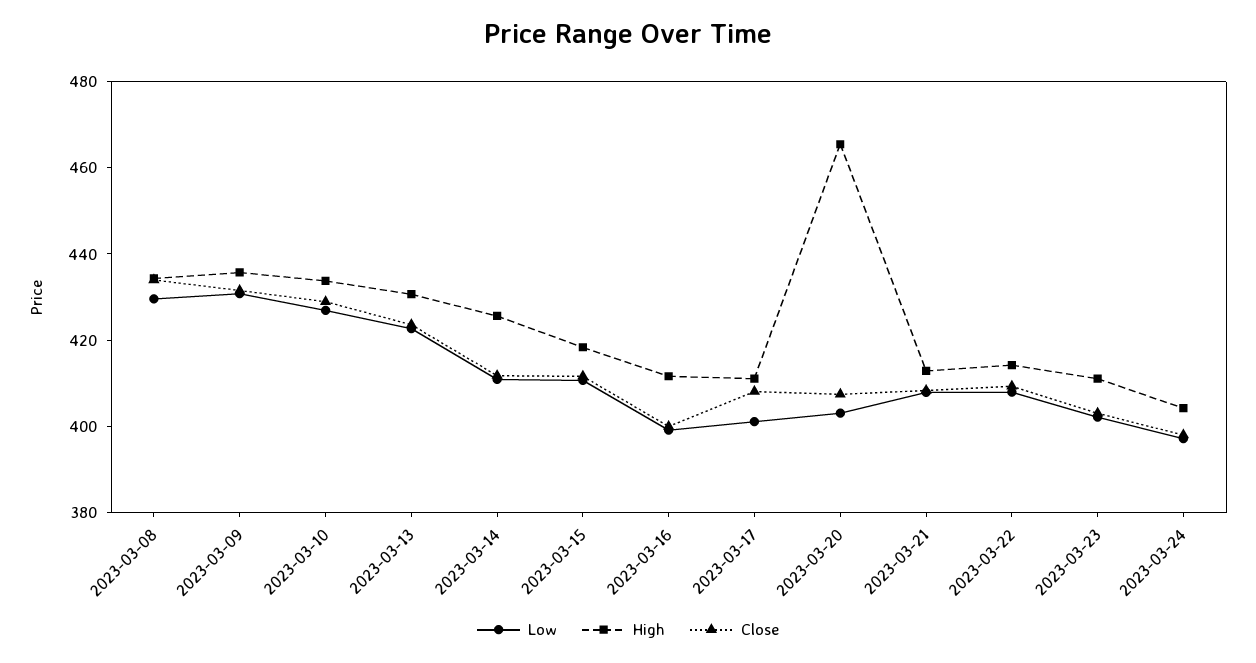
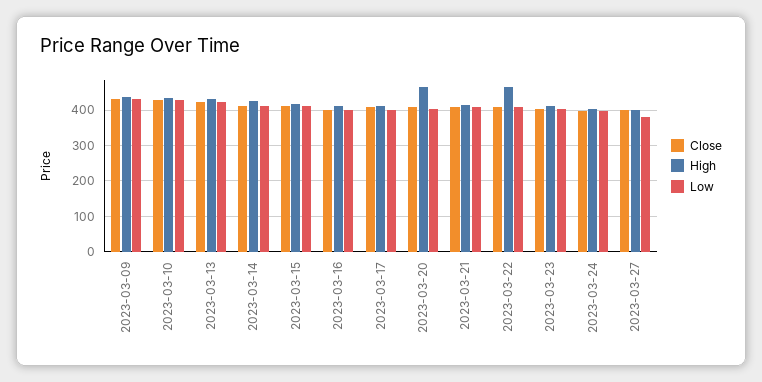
Low, 2023-03-08: 430 -> none
High, 2023-03-08: 435 -> none
Close, 2023-03-08: 435 -> none
High, 2023-03-22: 415 -> 460
Close, 2023-03-27: none -> 400
High, 2023-03-27: none -> 400
Low, 2023-03-27: none -> 380

